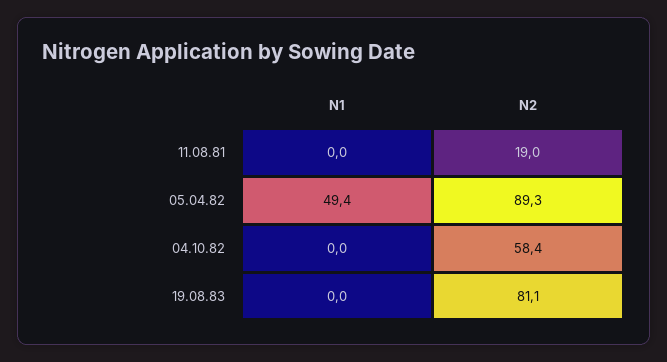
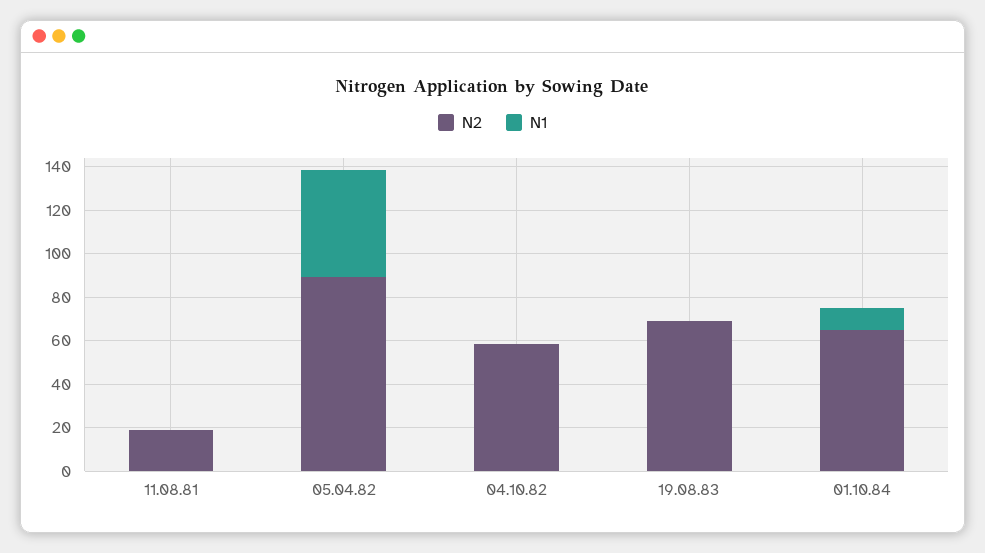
N2, 19.08.83: 81.1 -> 70
N2, 01.10.84: none -> 65
N1, 01.10.84: none -> 10

